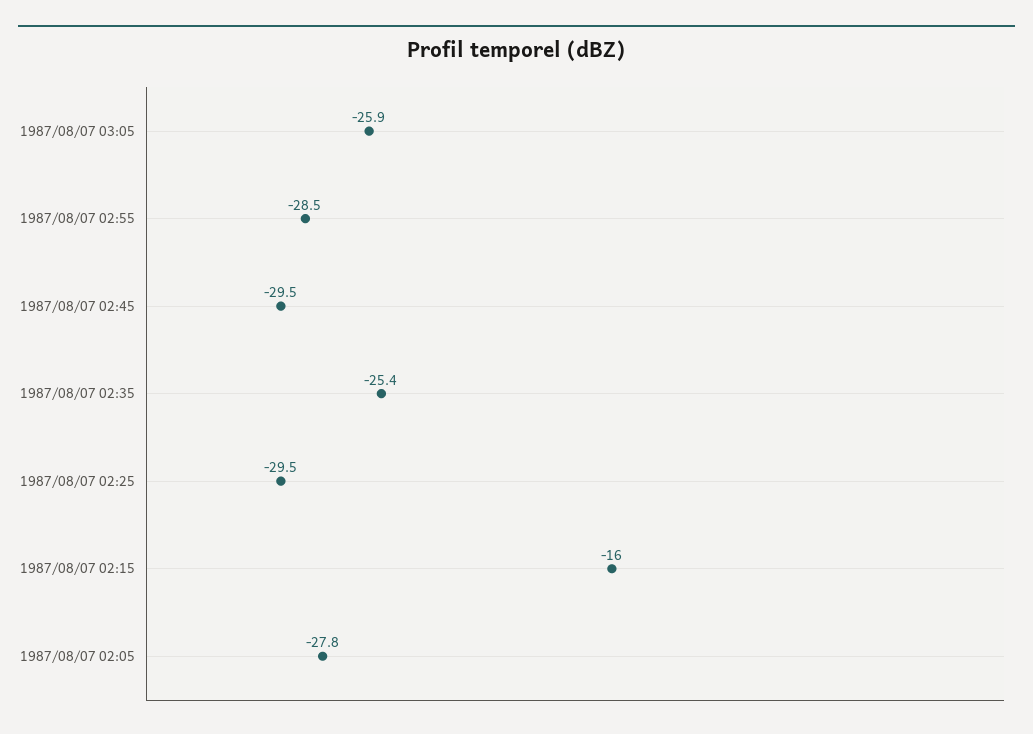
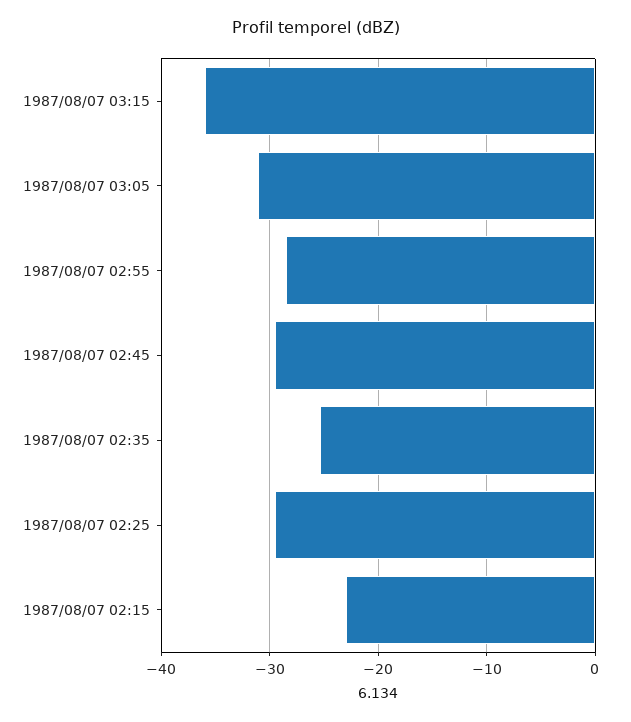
1987/08/07 03:05: -25.9 -> -31
1987/08/07 02:15: -16 -> -23
1987/08/07 02:05: -27.8 -> none
1987/08/07 03:15: none -> -36

